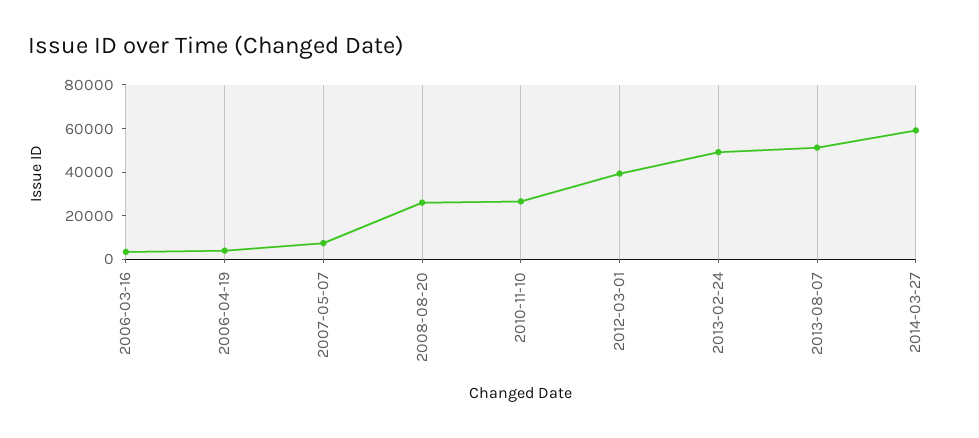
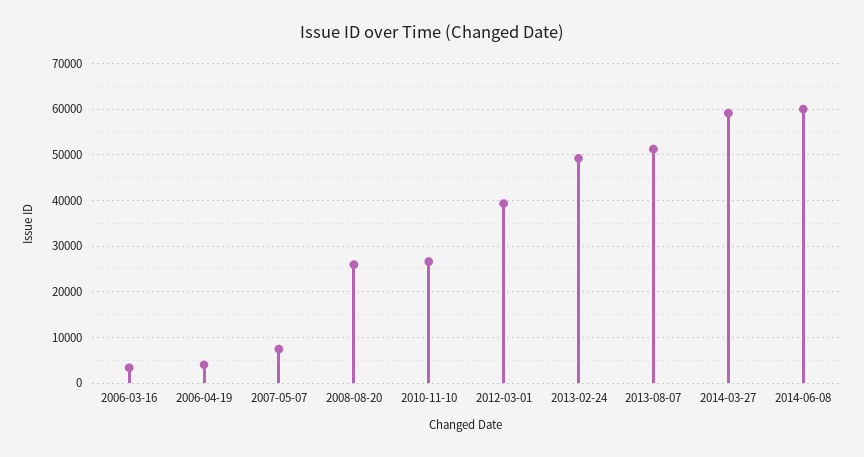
2014-06-08: none -> 60000

